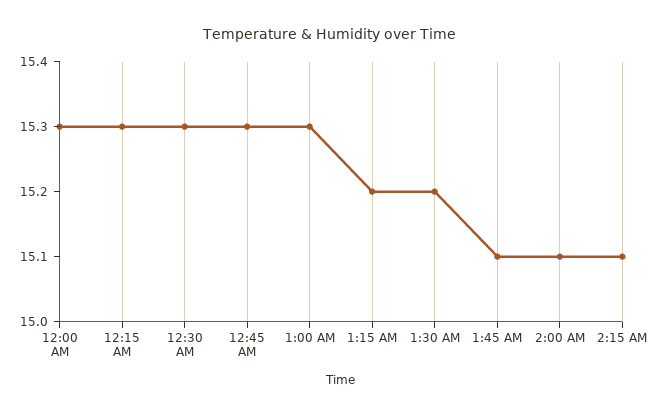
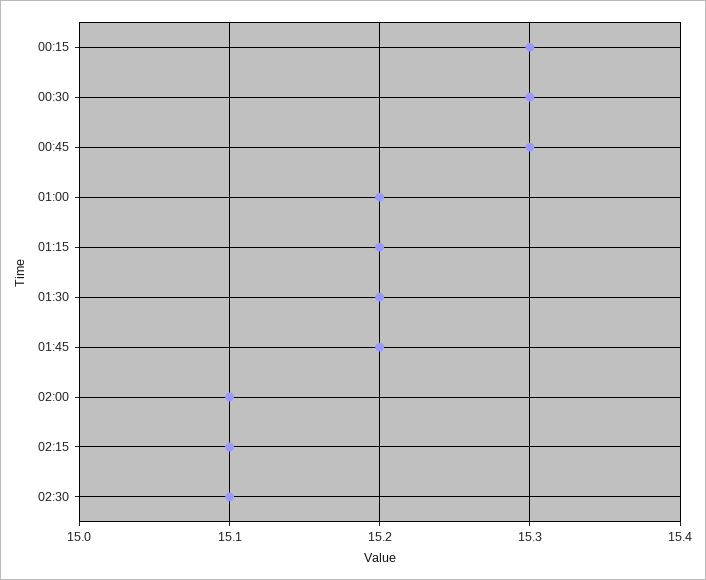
12:00 AM: 15.3 -> none
1:00 AM: 15.3 -> 15.2
1:45 AM: 15.1 -> 15.2
02:30: none -> 15.1

